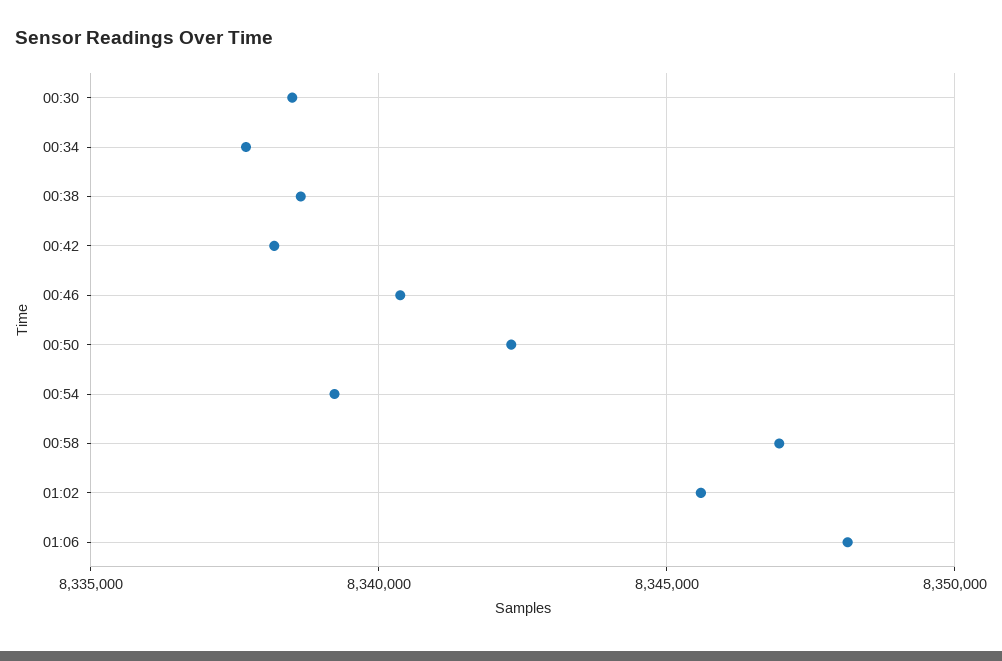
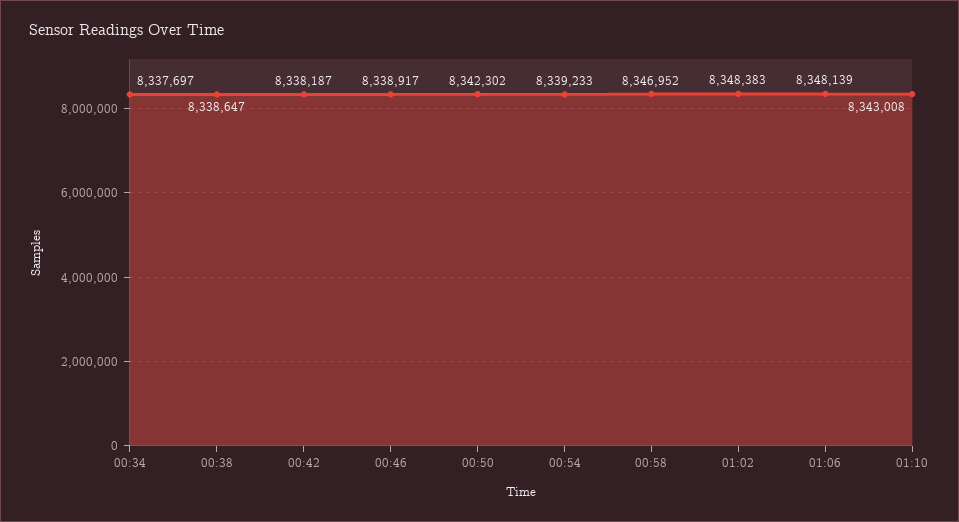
00:30: 8338500 -> none
00:46: 8340500 -> 8338917
01:02: 8345500 -> 8348383
01:10: none -> 8343008

